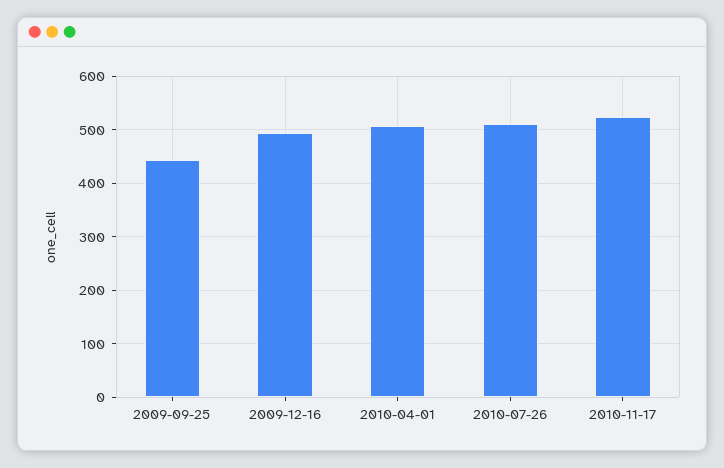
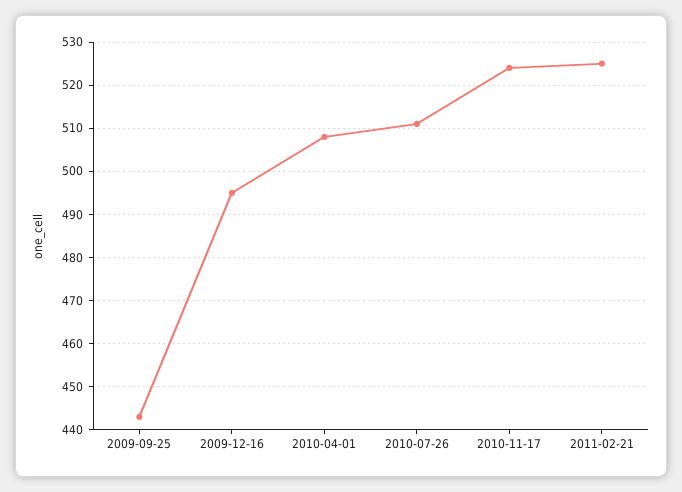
2011-02-21: none -> 525

